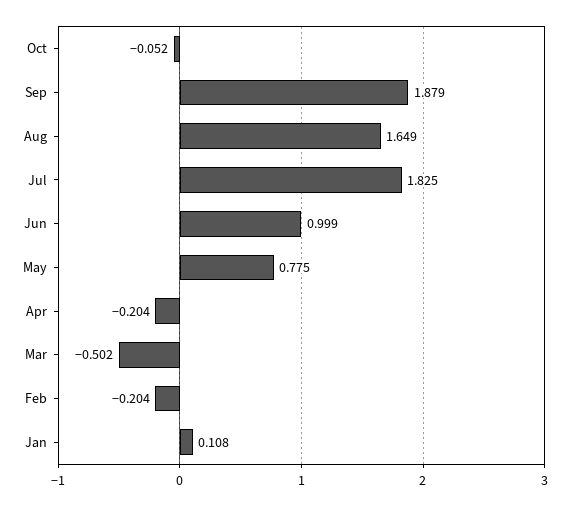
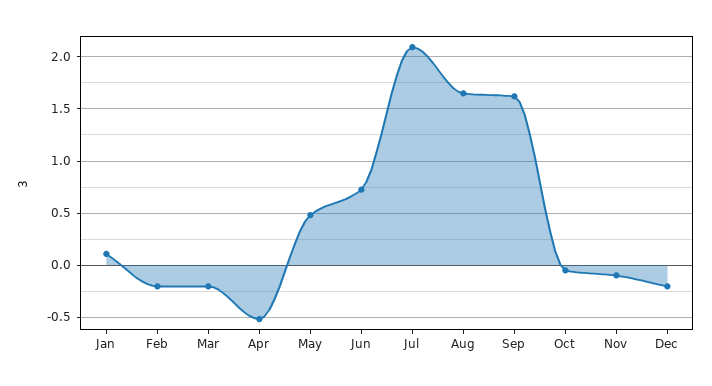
Sep: 1.879 -> 1.6
Jul: 1.825 -> 2.1
Jun: 0.999 -> 0.7
May: 0.775 -> 0.5
Apr: -0.204 -> -0.5
Mar: -0.502 -> -0.2
Nov: none -> -0.1
Dec: none -> -0.2

